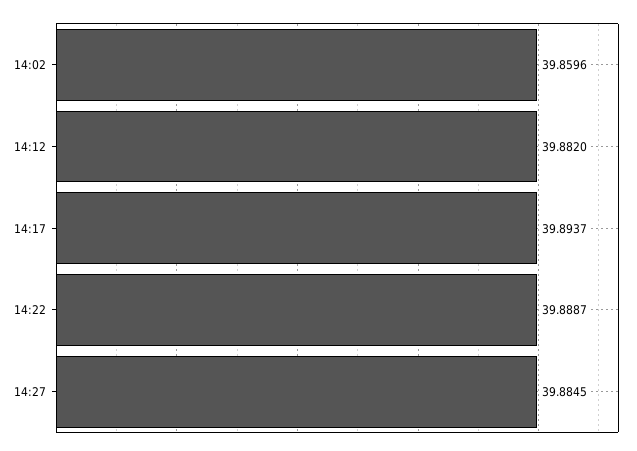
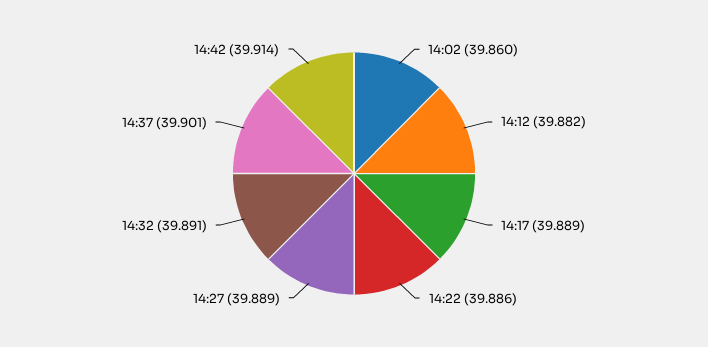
14:17: 39.8937 -> 39.889
14:22: 39.8887 -> 39.886
14:27: 39.8845 -> 39.889
14:32: none -> 39.891
14:37: none -> 39.901
14:42: none -> 39.914

